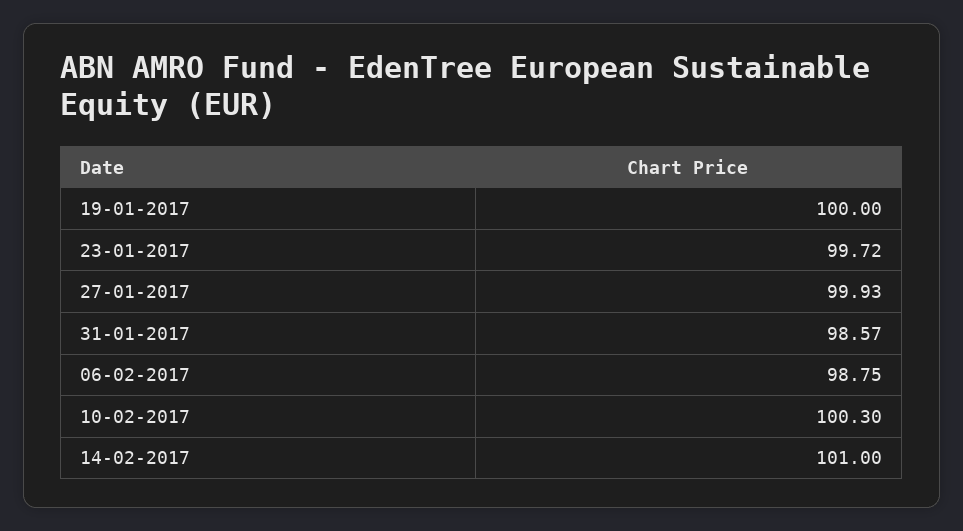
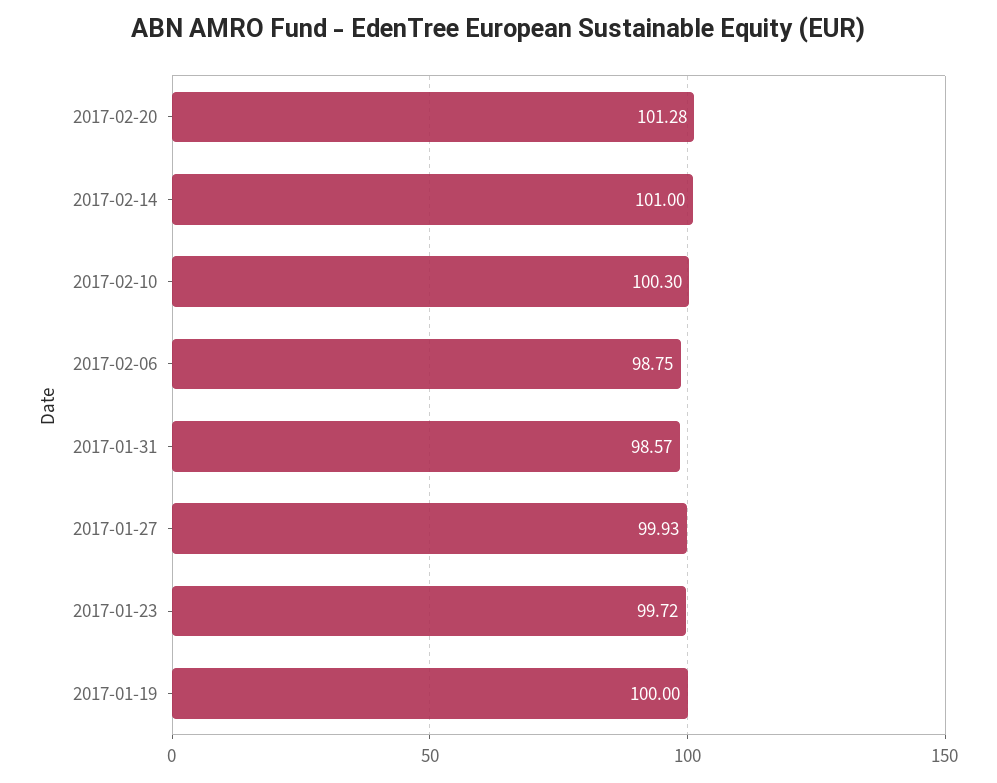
2017-02-20: none -> 101.28

